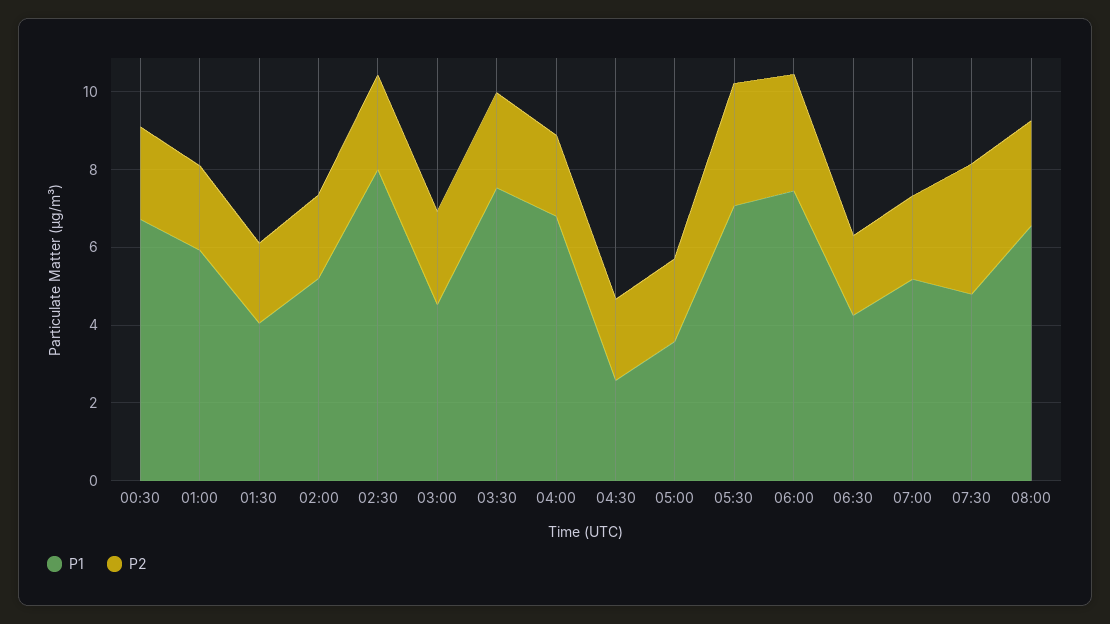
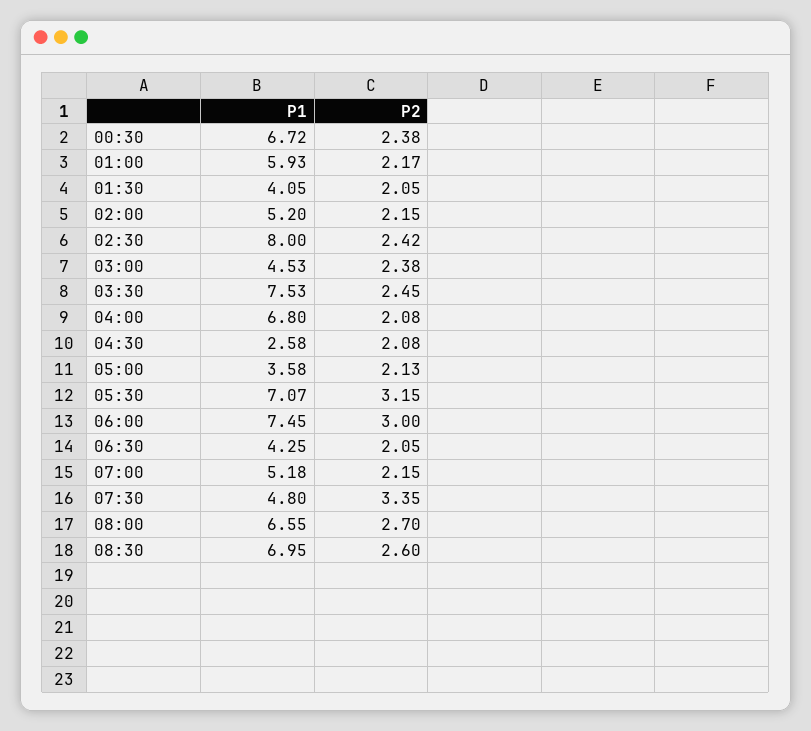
P1, 08:30: none -> 6.95
P2, 08:30: none -> 2.6

